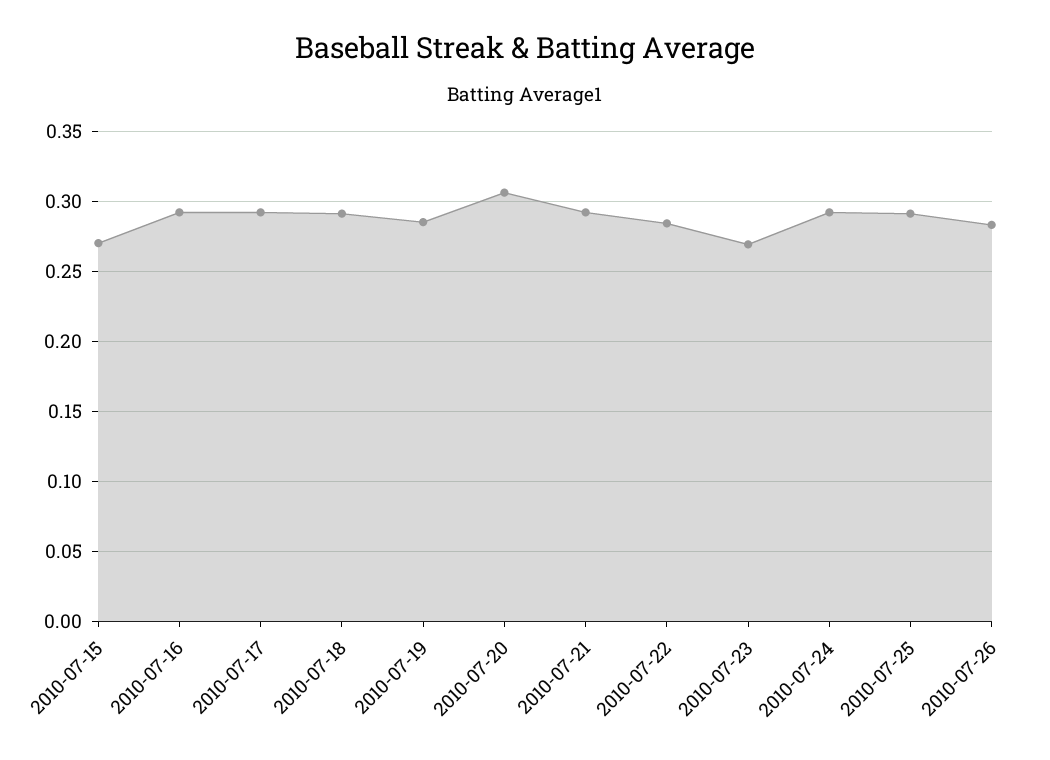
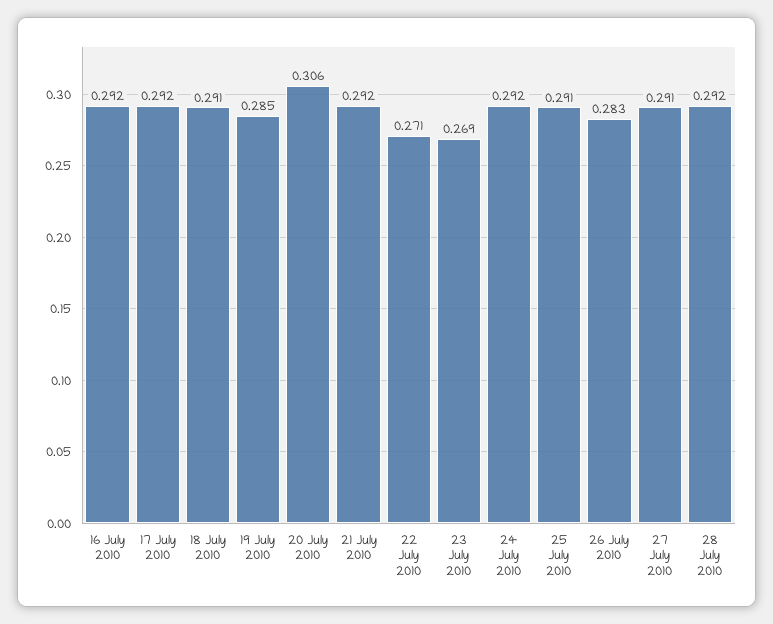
2010-07-15: 0.27 -> none
2010-07-22: 0.285 -> 0.271
27 July 2010: none -> 0.291
28 July 2010: none -> 0.292

